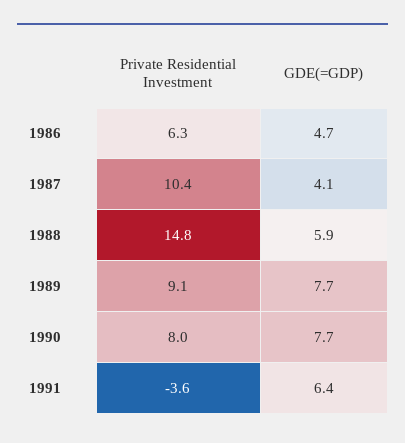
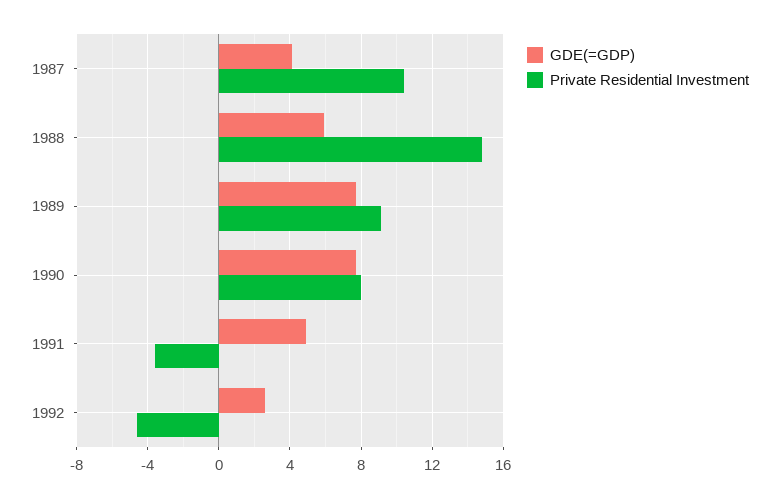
Private Residential Investment, 1986: 6.3 -> none
GDE(=GDP), 1986: 4.7 -> none
GDE(=GDP), 1991: 6.4 -> 5
GDE(=GDP), 1992: none -> 2.5
Private Residential Investment, 1992: none -> -4.5

